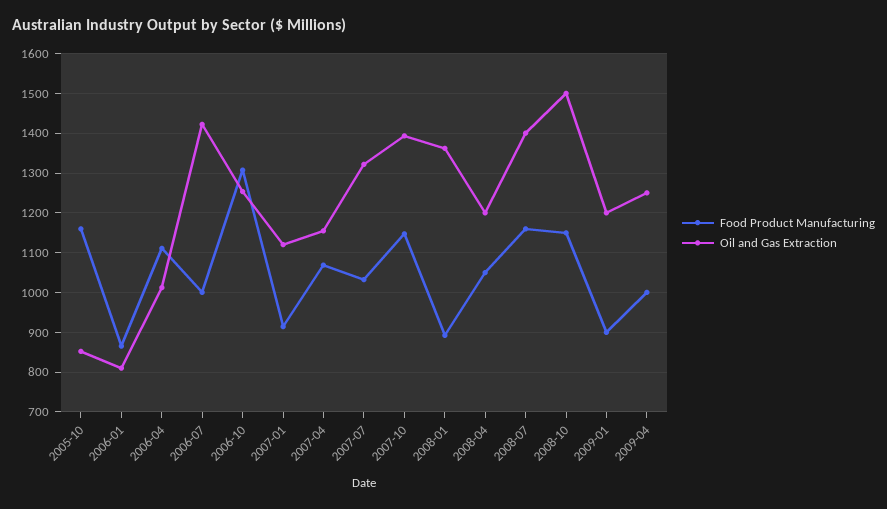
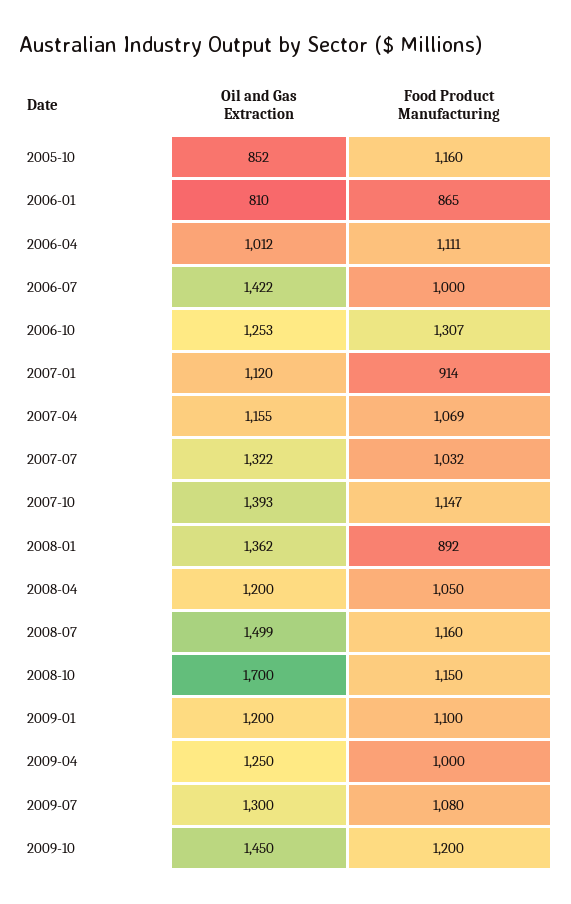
Oil and Gas Extraction, 2008-07: 1400 -> 1499
Oil and Gas Extraction, 2008-10: 1500 -> 1700
Food Product Manufacturing, 2009-01: 900 -> 1100
Oil and Gas Extraction, 2009-07: none -> 1300
Food Product Manufacturing, 2009-07: none -> 1080
Oil and Gas Extraction, 2009-10: none -> 1450
Food Product Manufacturing, 2009-10: none -> 1200

